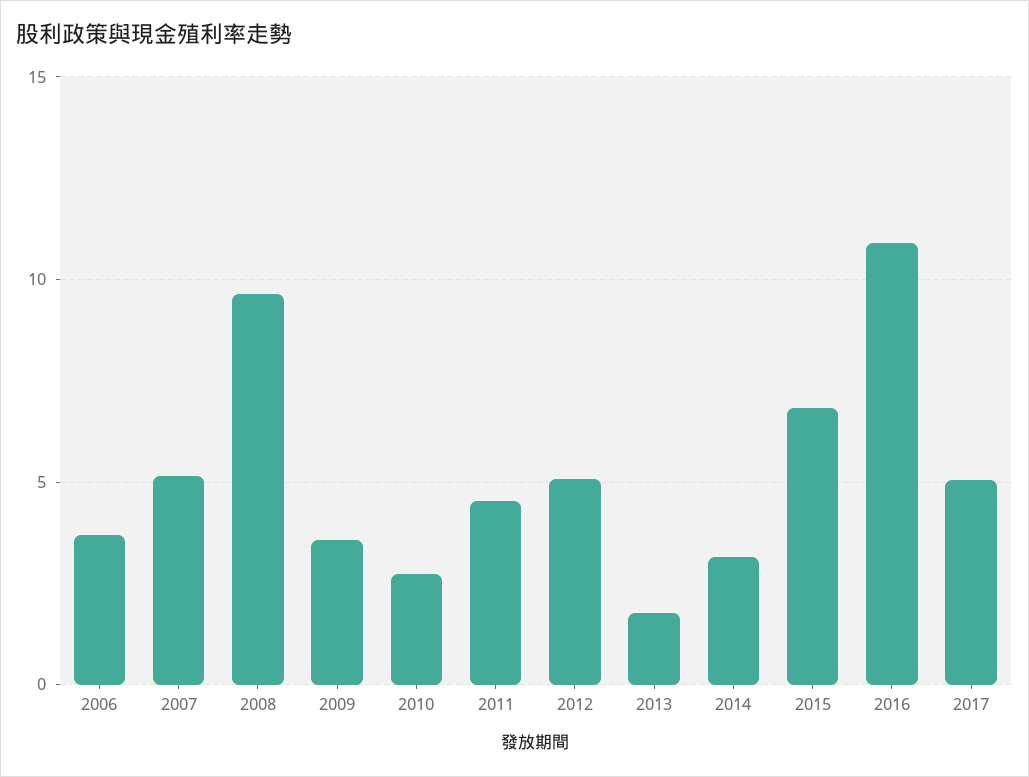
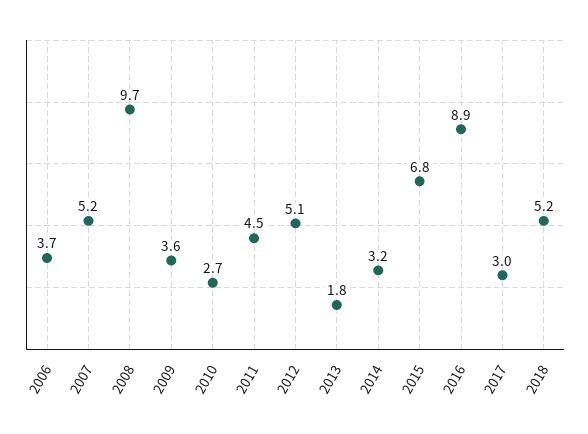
2016: 11 -> 8.9
2017: 5 -> 3
2018: none -> 5.2

